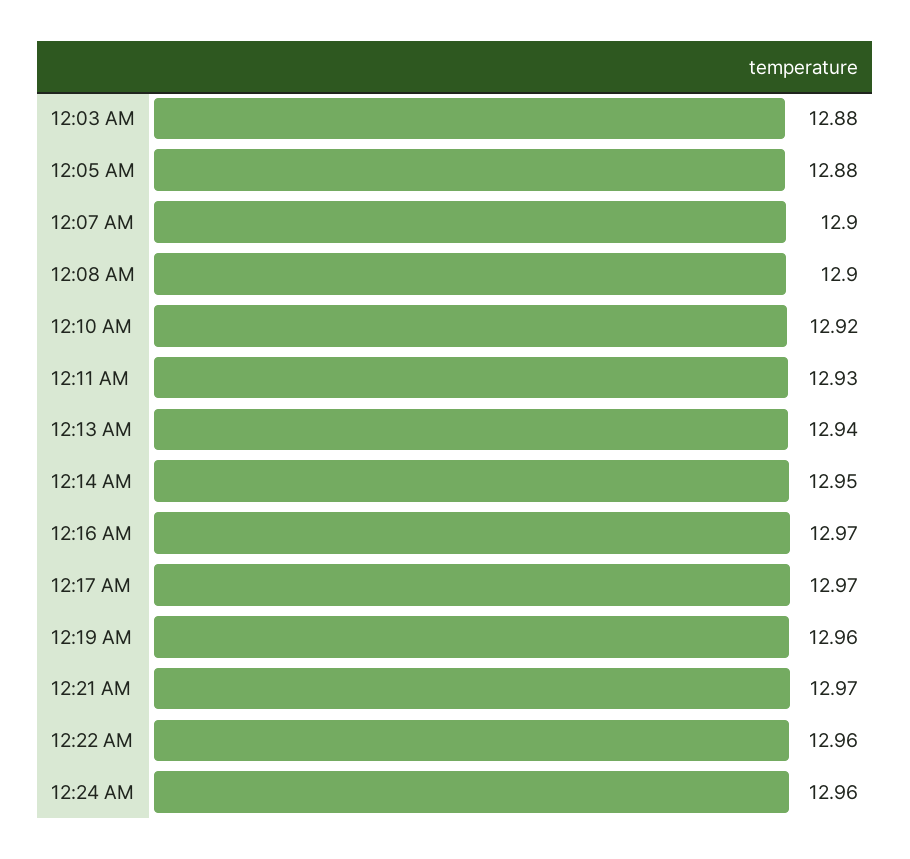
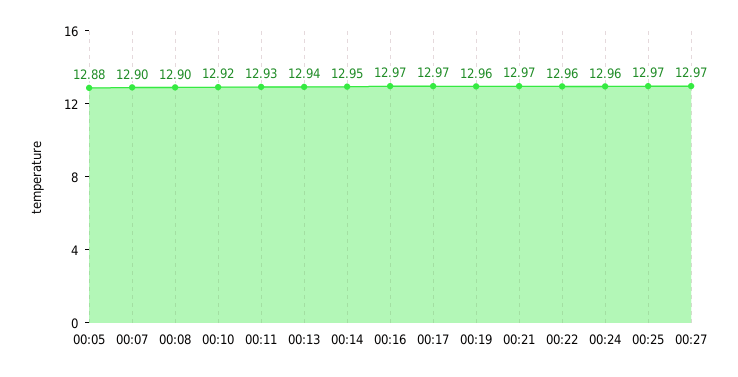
12:03 AM: 12.88 -> none
00:25: none -> 12.97
00:27: none -> 12.97

